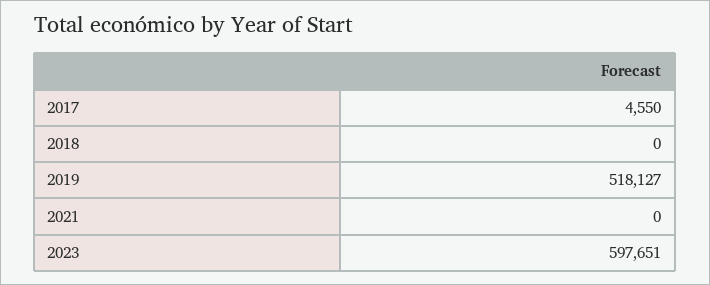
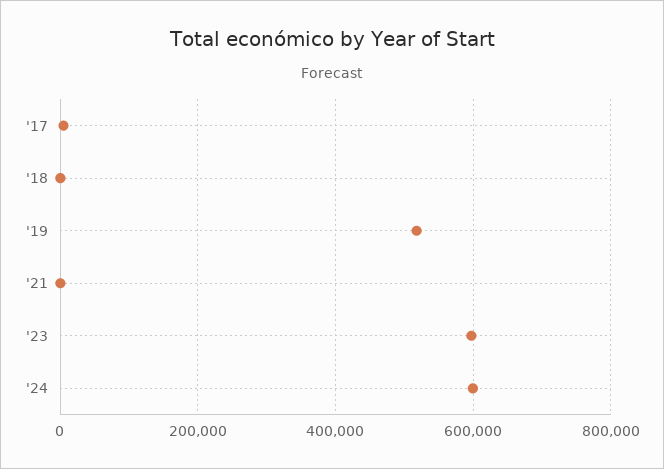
'24: none -> 600000

